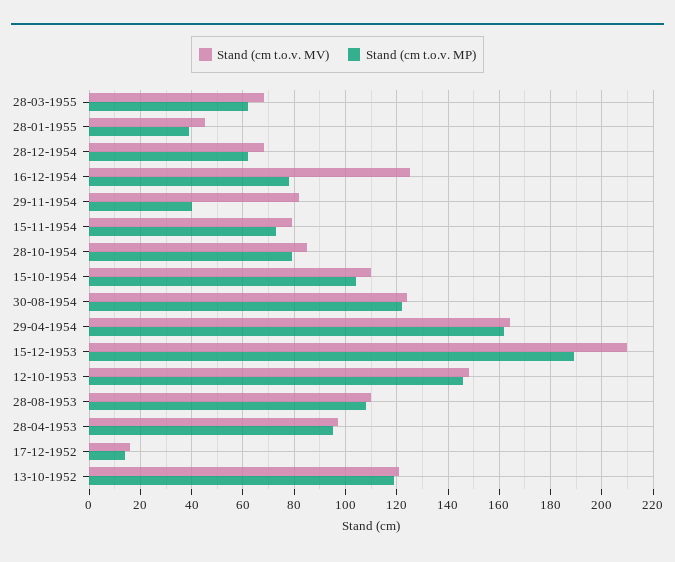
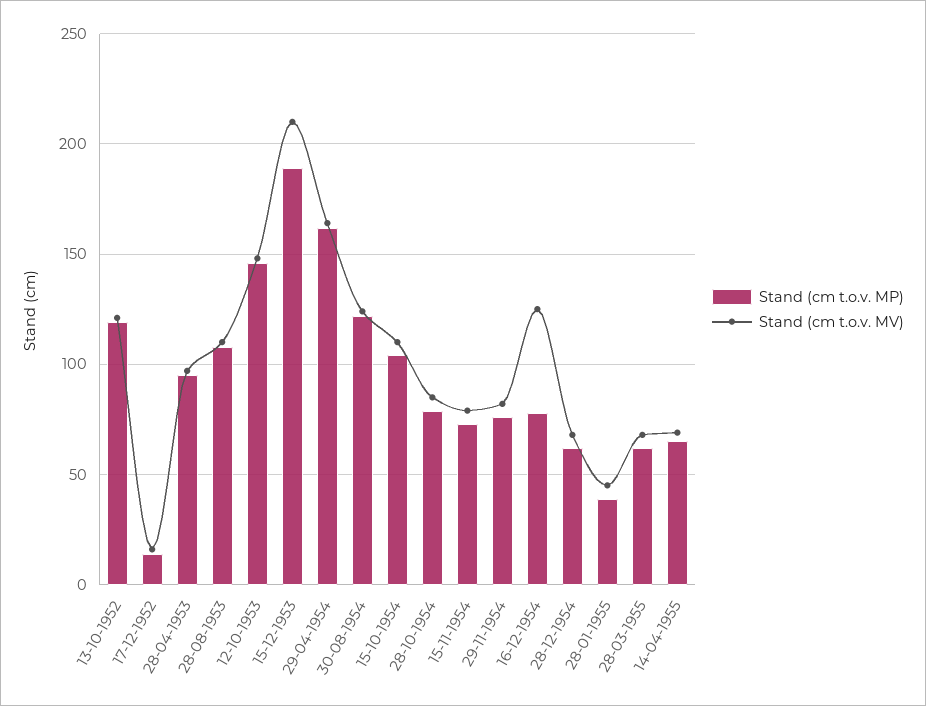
Stand (cm t.o.v. MP), 29-11-1954: 40 -> 75
Stand (cm t.o.v. MP), 14-04-1955: none -> 65
Stand (cm t.o.v. MV), 14-04-1955: none -> 70

